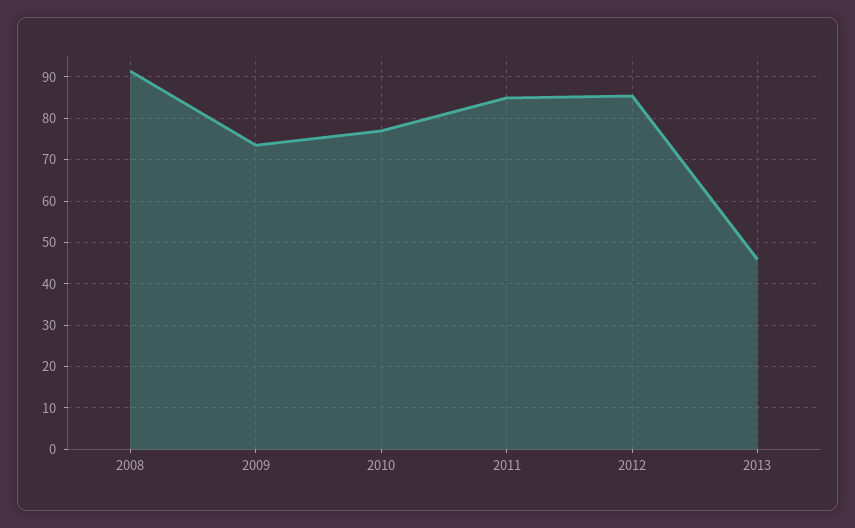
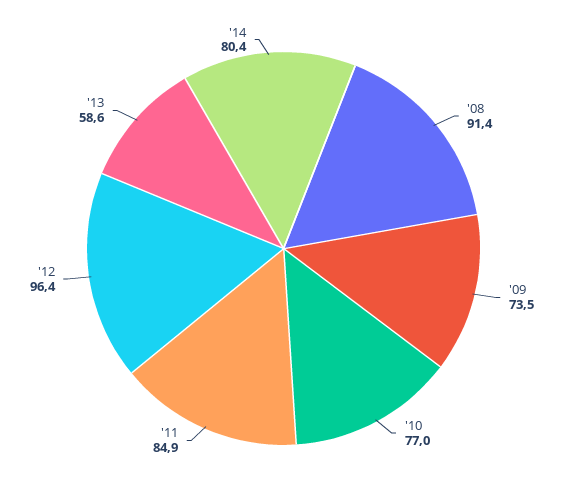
2012: 86 -> 96.4
2013: 46 -> 58.6
'14: none -> 80.4

